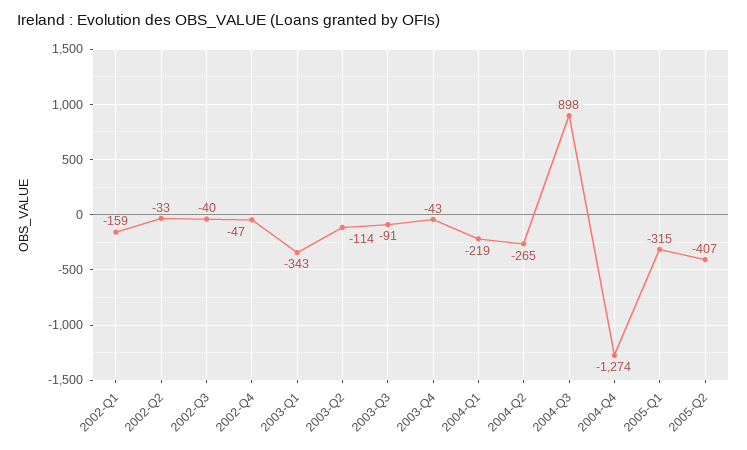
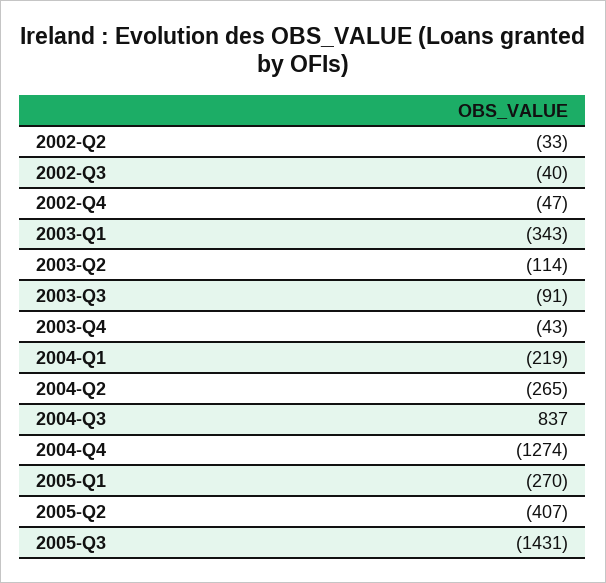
2002-Q1: -159 -> none
2004-Q3: 898 -> 837
2005-Q1: -315 -> -270
2005-Q3: none -> -1431

